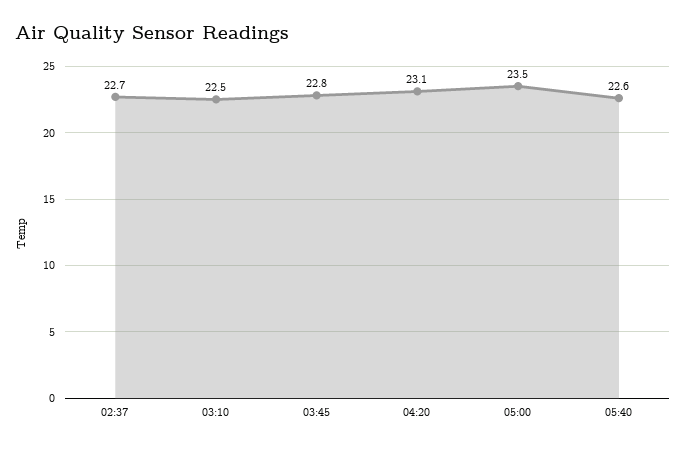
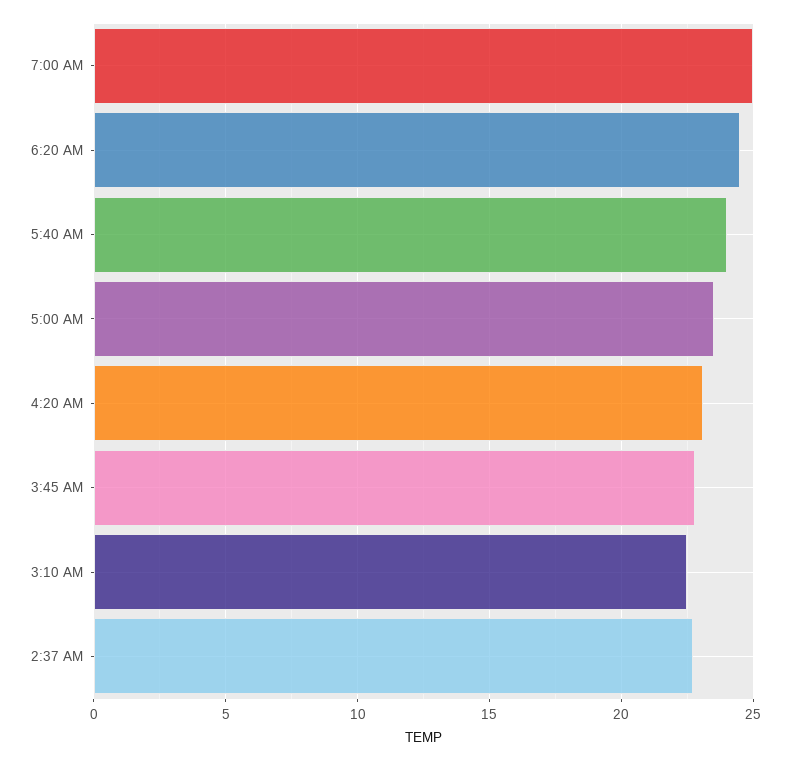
05:40: 22.6 -> 24
7:00 AM: none -> 25
6:20 AM: none -> 24.5

